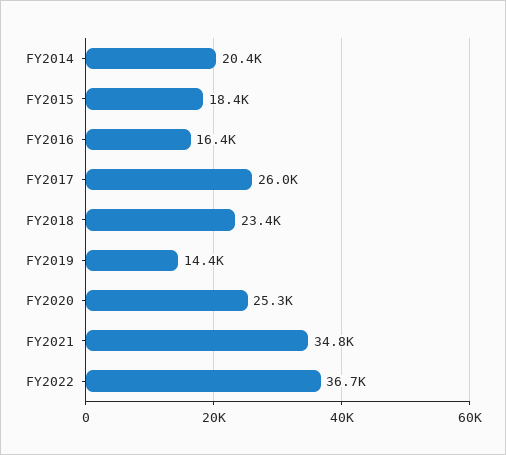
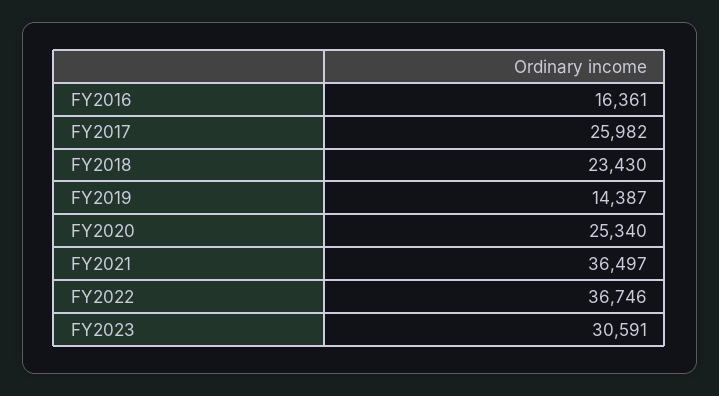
FY2014: 20400 -> none
FY2015: 18400 -> none
FY2021: 34800 -> 36497
FY2023: none -> 30591

